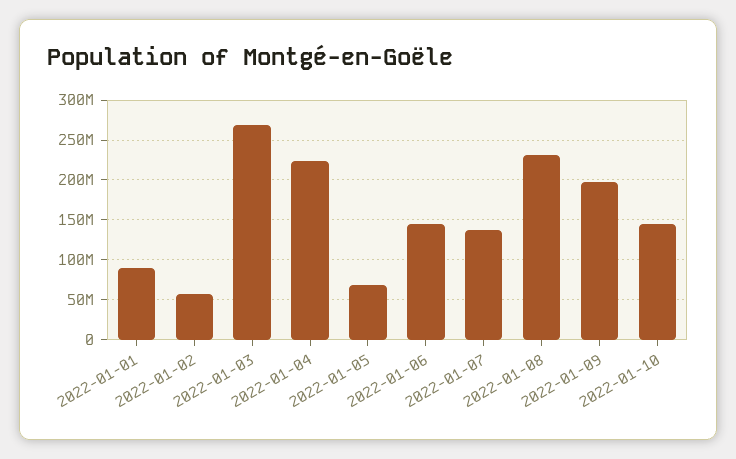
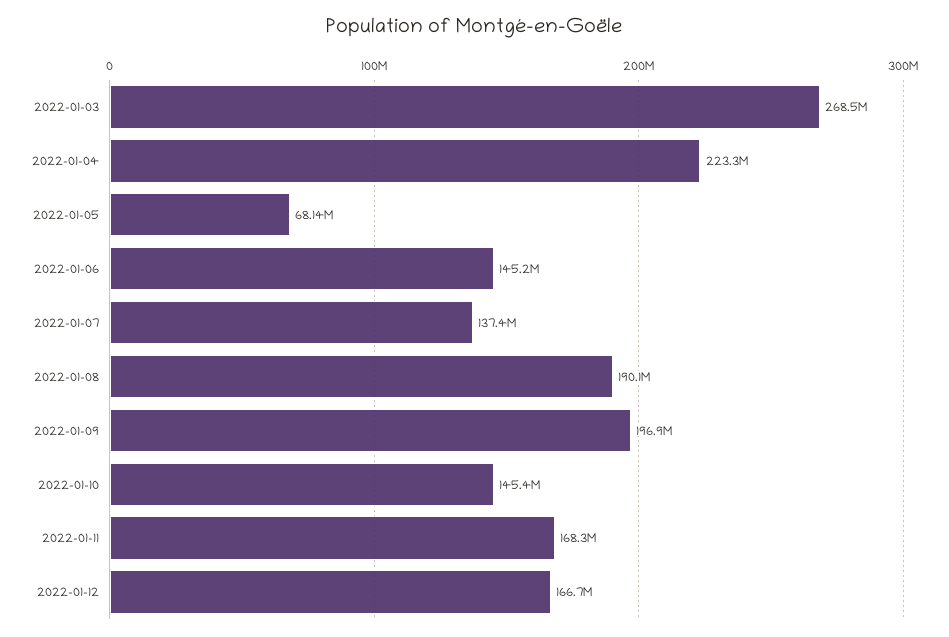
2022-01-01: 90000000 -> none
2022-01-02: 60000000 -> none
2022-01-08: 230000000 -> 190100000
2022-01-11: none -> 168300000
2022-01-12: none -> 166700000

